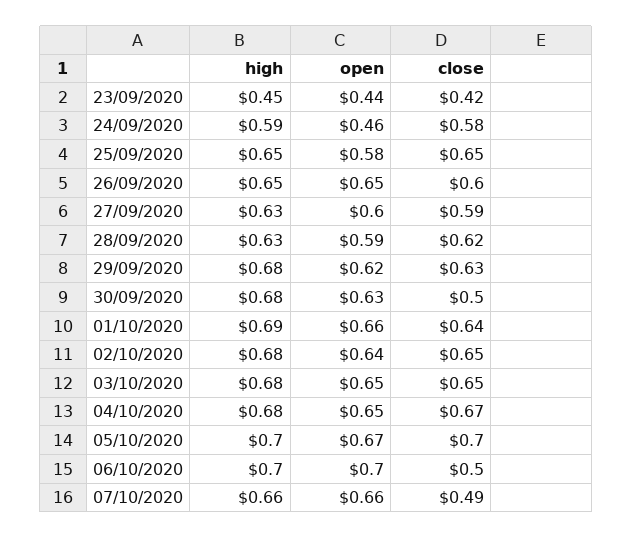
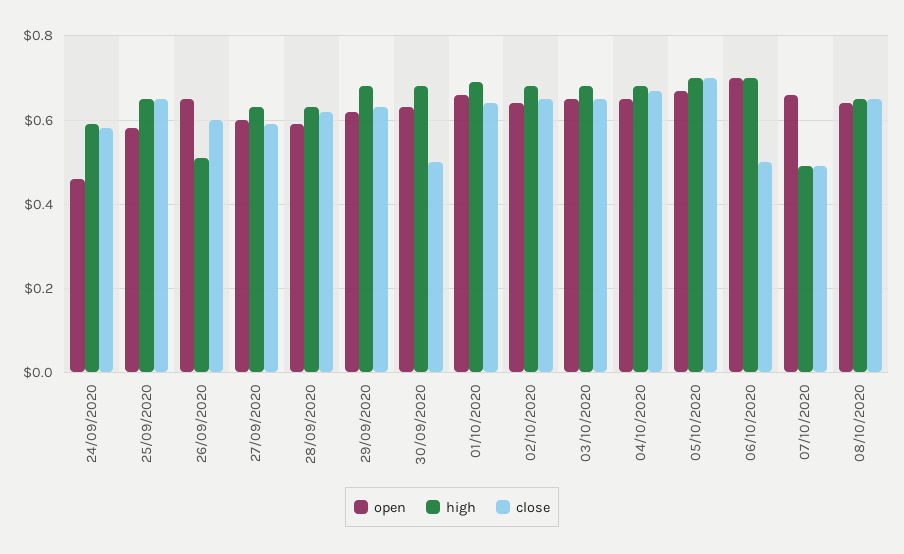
high, 23/09/2020: 0.45 -> none
open, 23/09/2020: 0.44 -> none
close, 23/09/2020: 0.42 -> none
high, 26/09/2020: 0.65 -> 0.5
high, 07/10/2020: 0.66 -> 0.5
open, 08/10/2020: none -> 0.65
high, 08/10/2020: none -> 0.65
close, 08/10/2020: none -> 0.65

